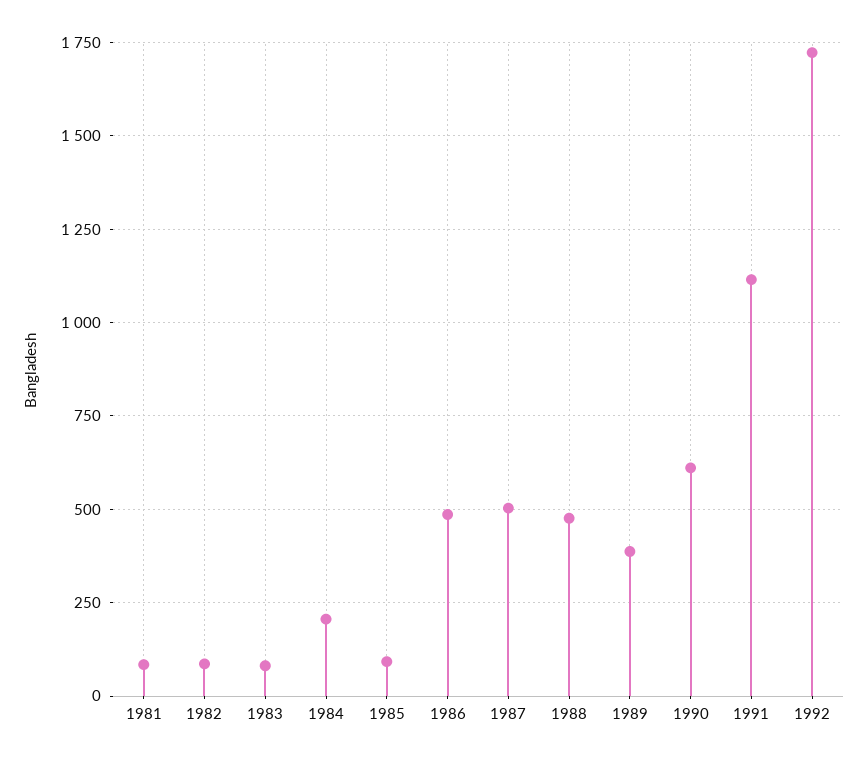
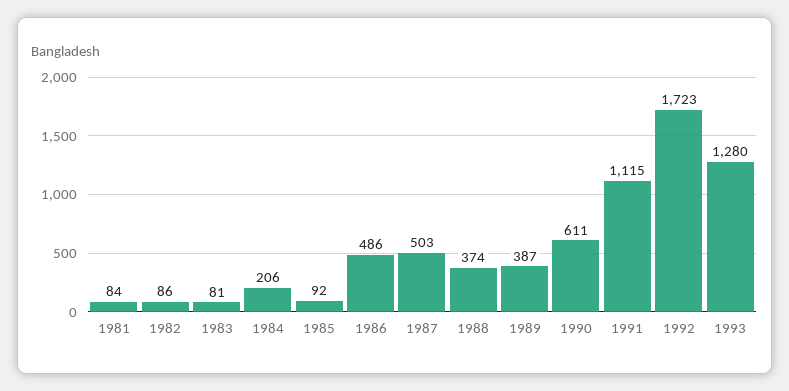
1988: 475 -> 374
1993: none -> 1280

